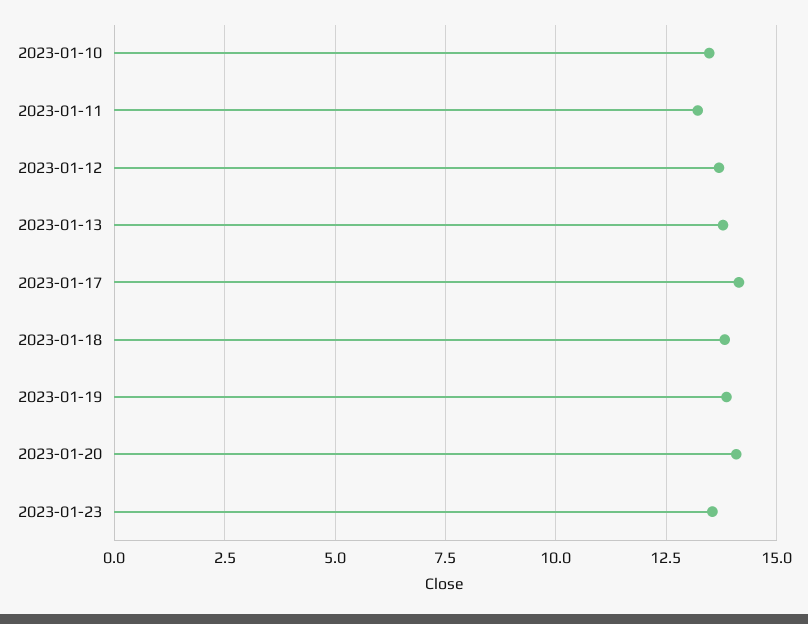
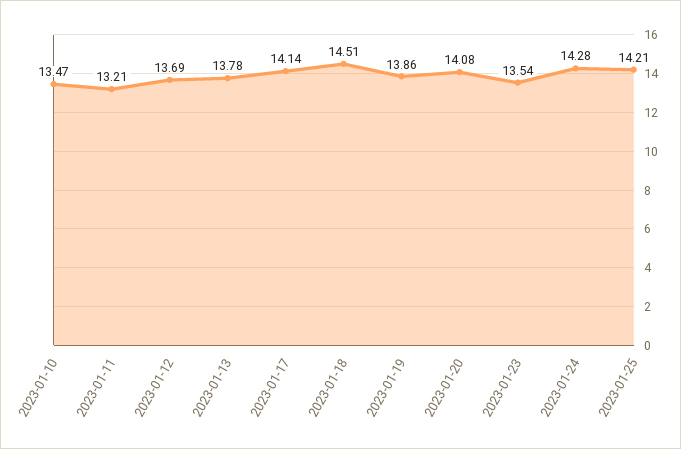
2023-01-18: 13.75 -> 14.51
2023-01-24: none -> 14.28
2023-01-25: none -> 14.21

